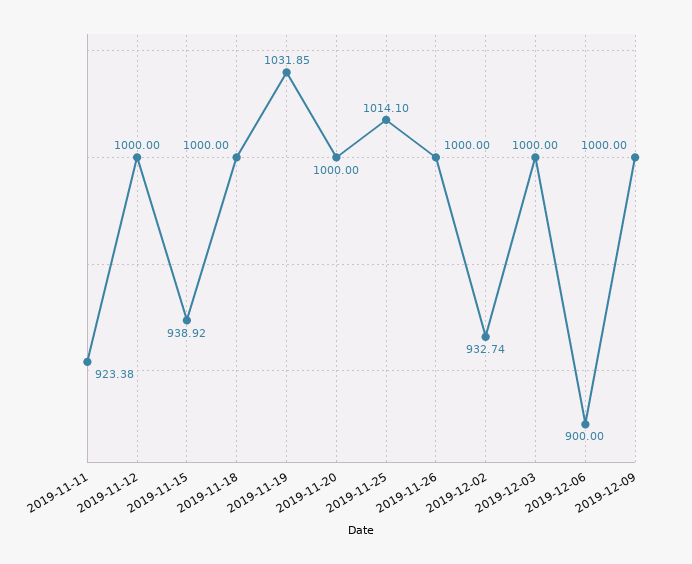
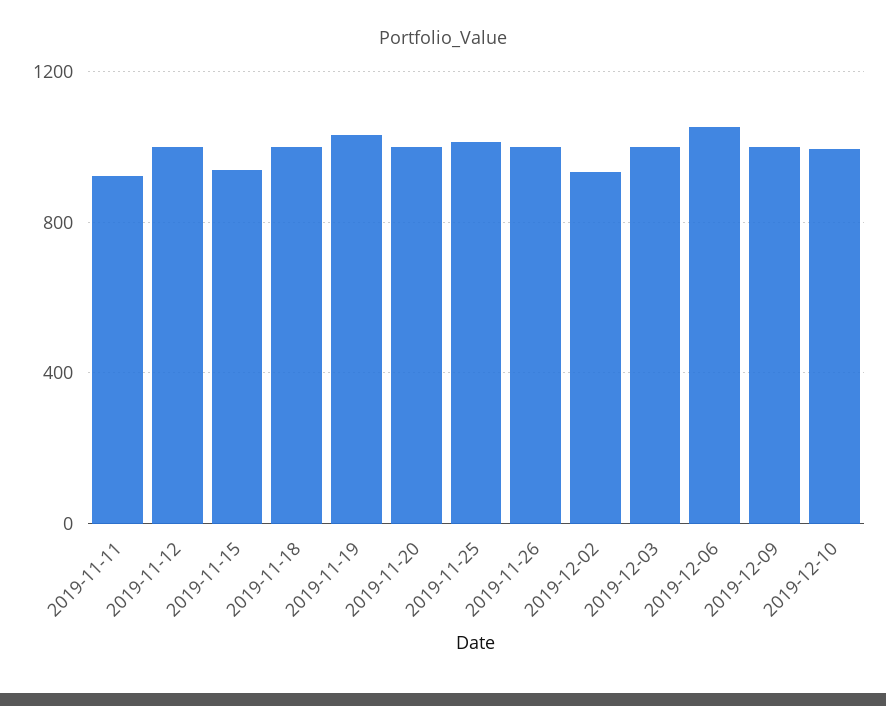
2019-12-06: 900 -> 1050
2019-12-10: none -> 1000

